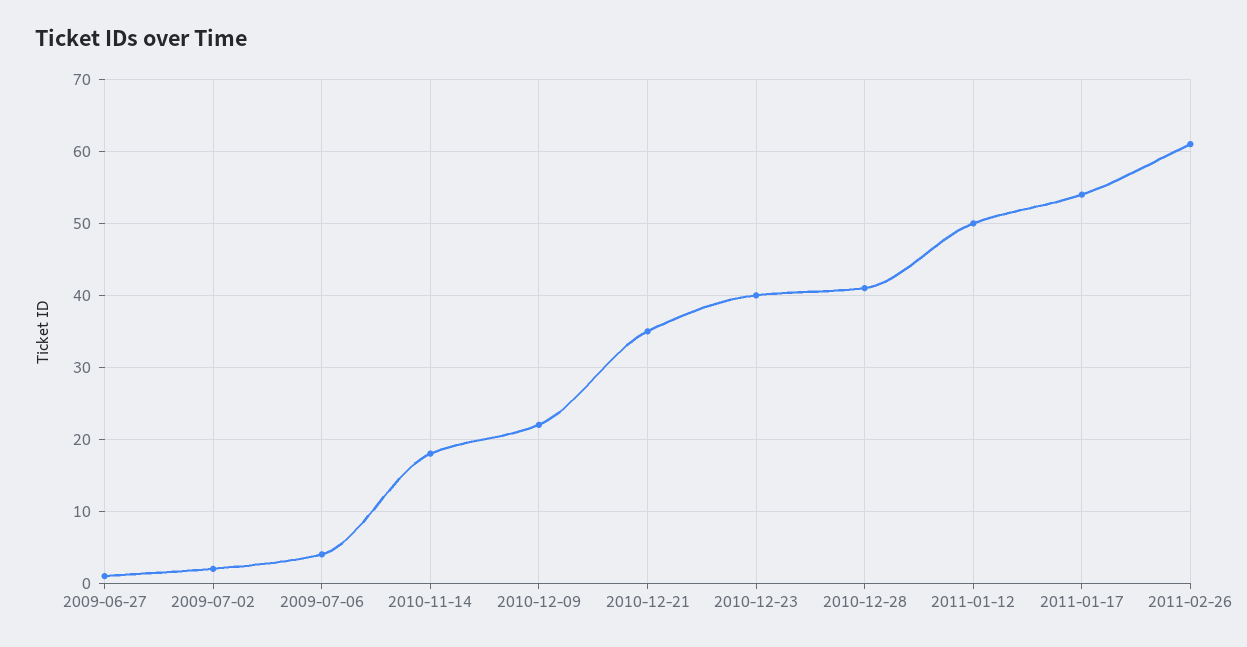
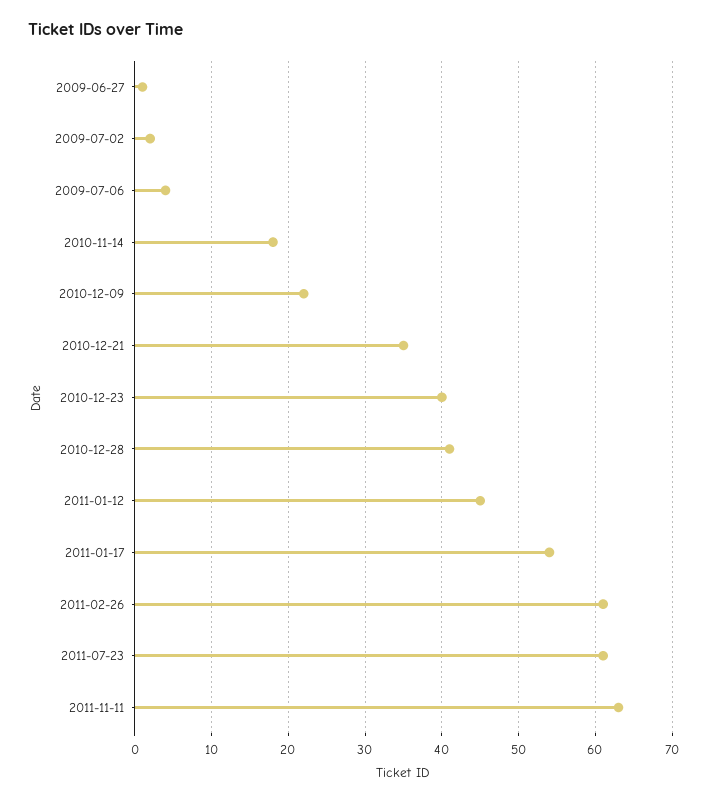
2011-01-12: 50 -> 45
2011-07-23: none -> 61
2011-11-11: none -> 63

